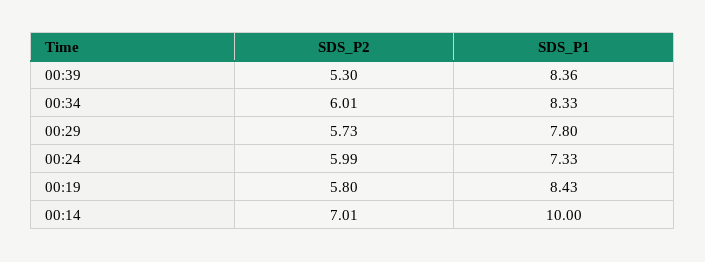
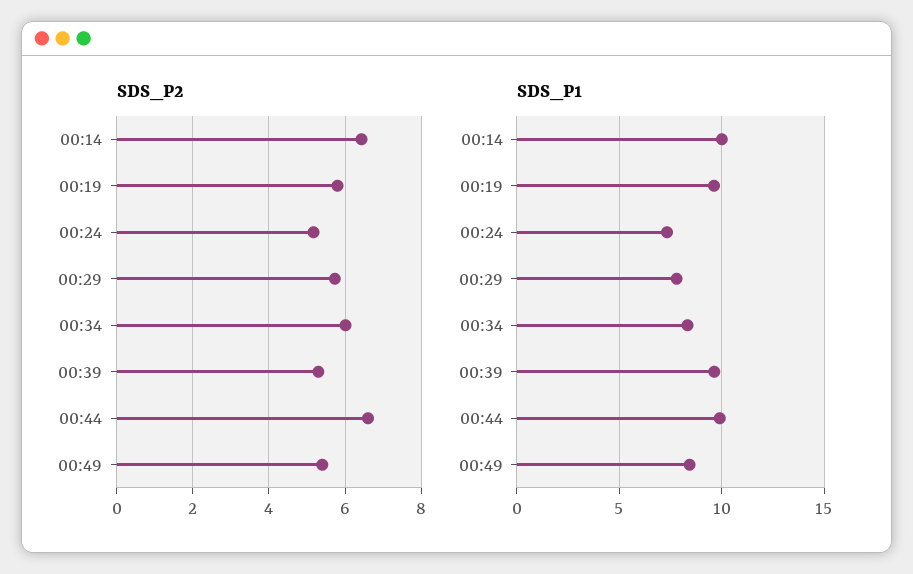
SDS_P1, 00:39: 8.36 -> 9.5
SDS_P2, 00:24: 5.99 -> 5.2
SDS_P1, 00:19: 8.43 -> 9.5
SDS_P2, 00:14: 7.01 -> 6.4
SDS_P2, 00:44: none -> 6.6
SDS_P2, 00:49: none -> 5.4
SDS_P1, 00:44: none -> 10
SDS_P1, 00:49: none -> 8.5

